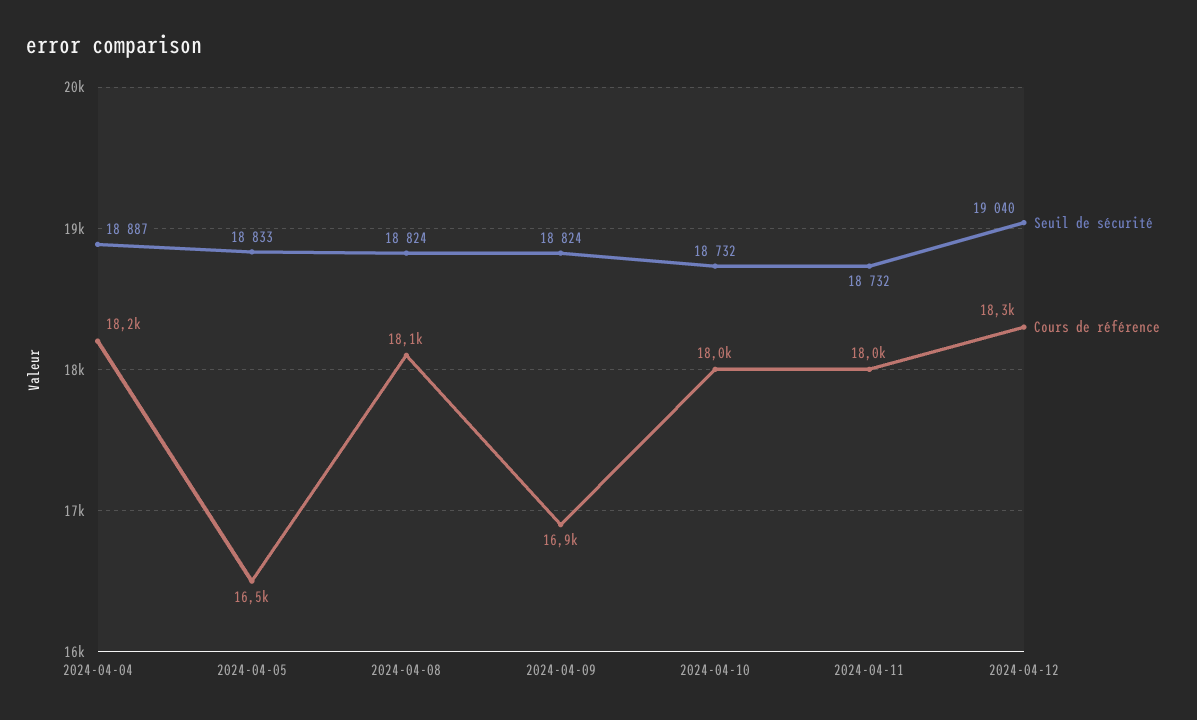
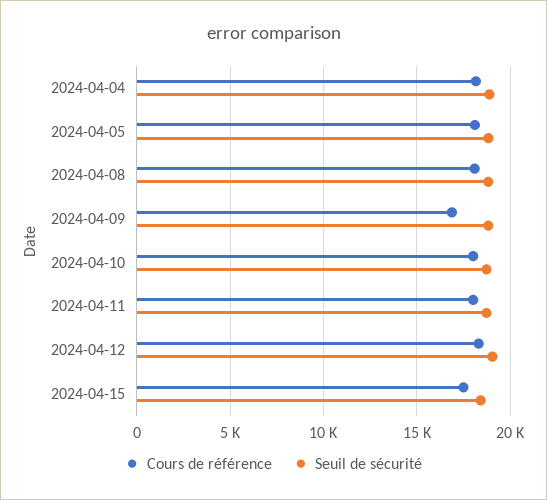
Cours de référence, 2024-04-05: 16500 -> 18000
Cours de référence, 2024-04-15: none -> 17500
Seuil de sécurité, 2024-04-15: none -> 18500

